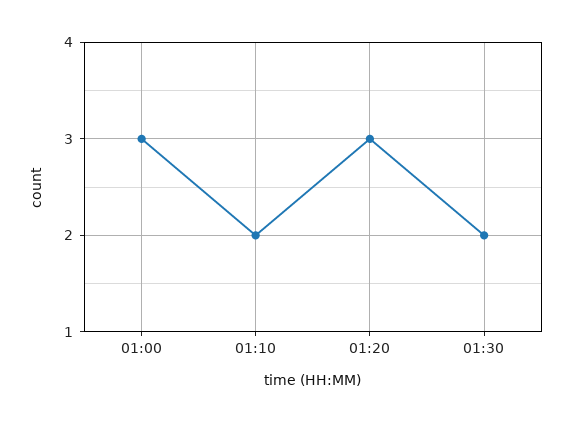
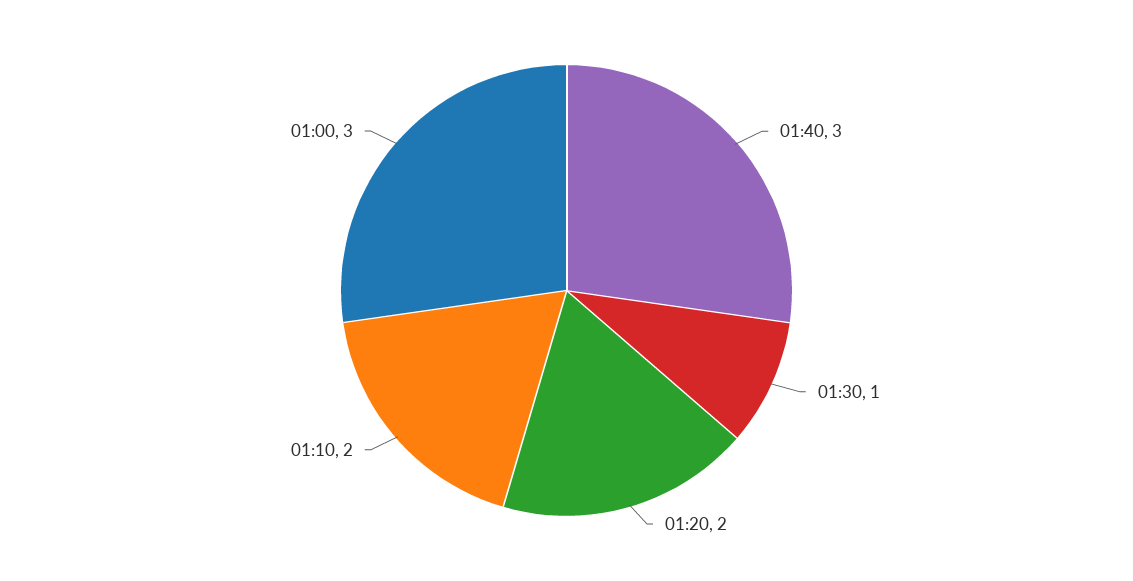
01:20: 3 -> 2
01:30: 2 -> 1
01:40: none -> 3

